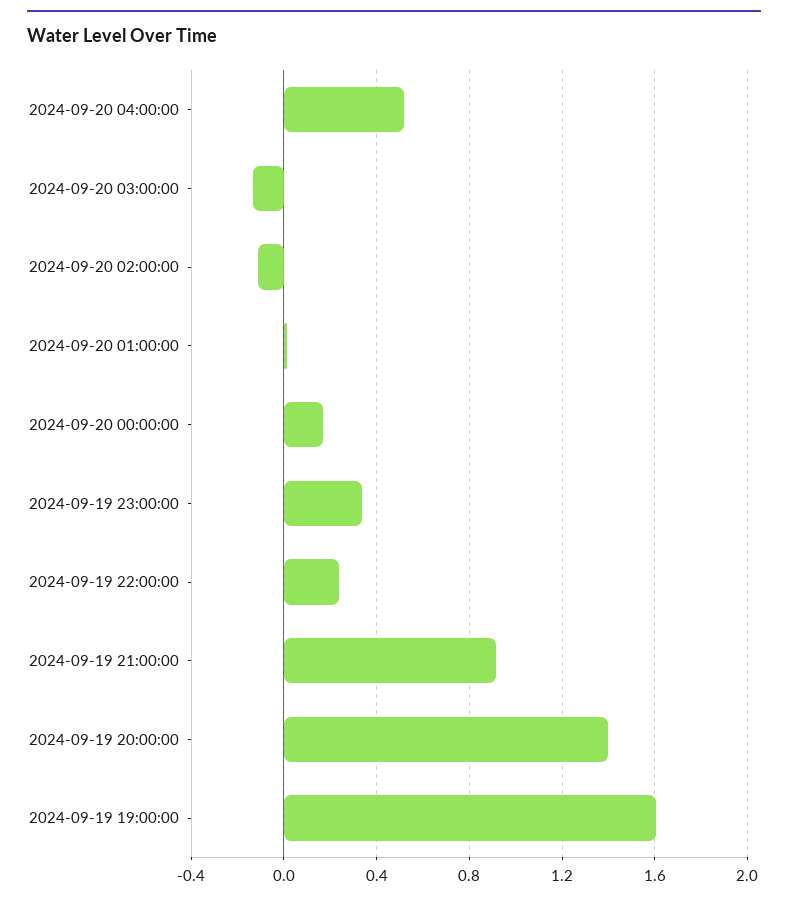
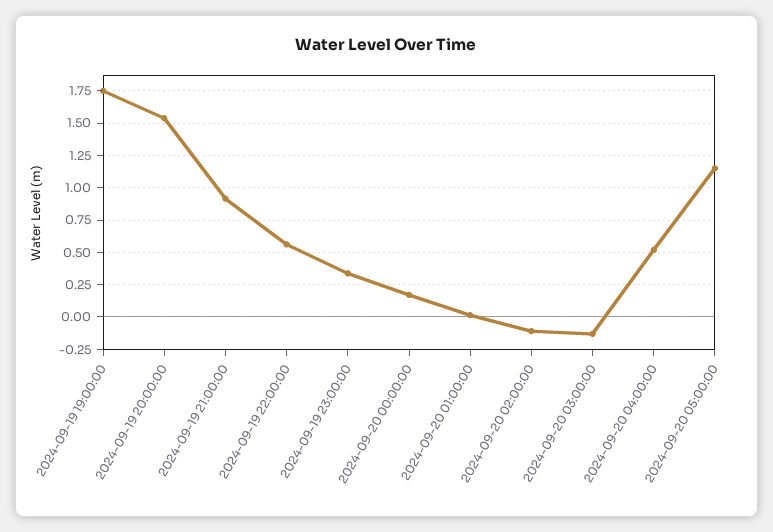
2024-09-19 22:00:00: 0.25 -> 0.55
2024-09-19 20:00:00: 1.4 -> 1.55
2024-09-19 19:00:00: 1.6 -> 1.75
2024-09-20 05:00:00: none -> 1.15

